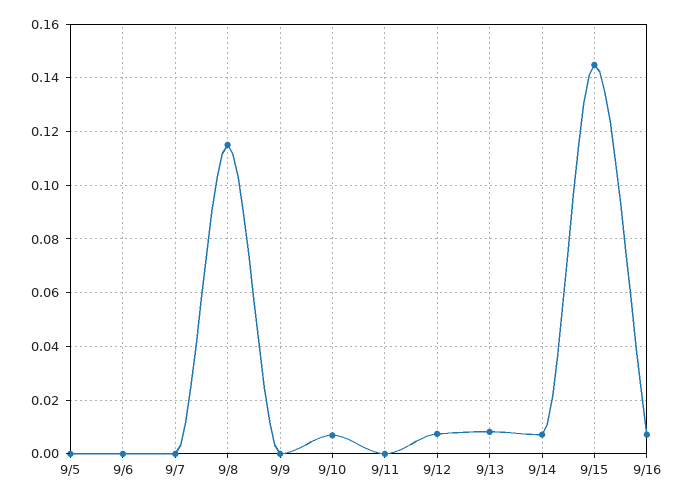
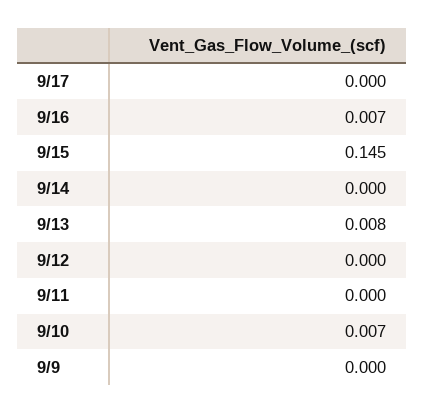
9/5: 0 -> none
9/6: 0 -> none
9/7: 0 -> none
9/8: 0.115 -> none
9/12: 0.0075 -> 0
9/14: 0.0075 -> 0
9/17: none -> 0

